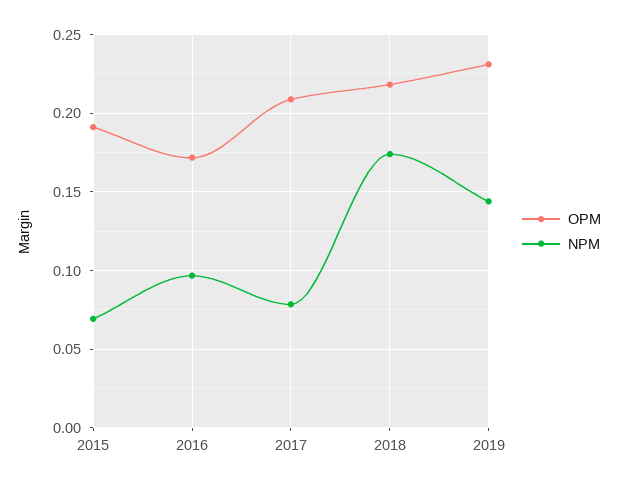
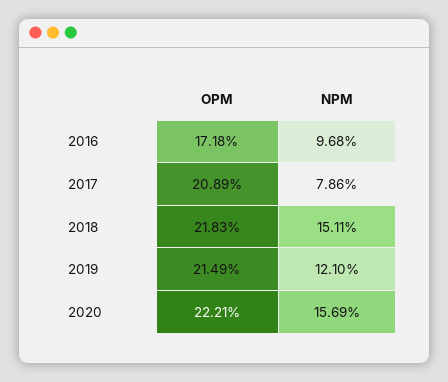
OPM, 2015: 0.19 -> none
NPM, 2015: 0.07 -> none
NPM, 2018: 0.175 -> 0.1511
OPM, 2019: 0.23 -> 0.2149
NPM, 2019: 0.145 -> 0.121
OPM, 2020: none -> 0.2221
NPM, 2020: none -> 0.1569

